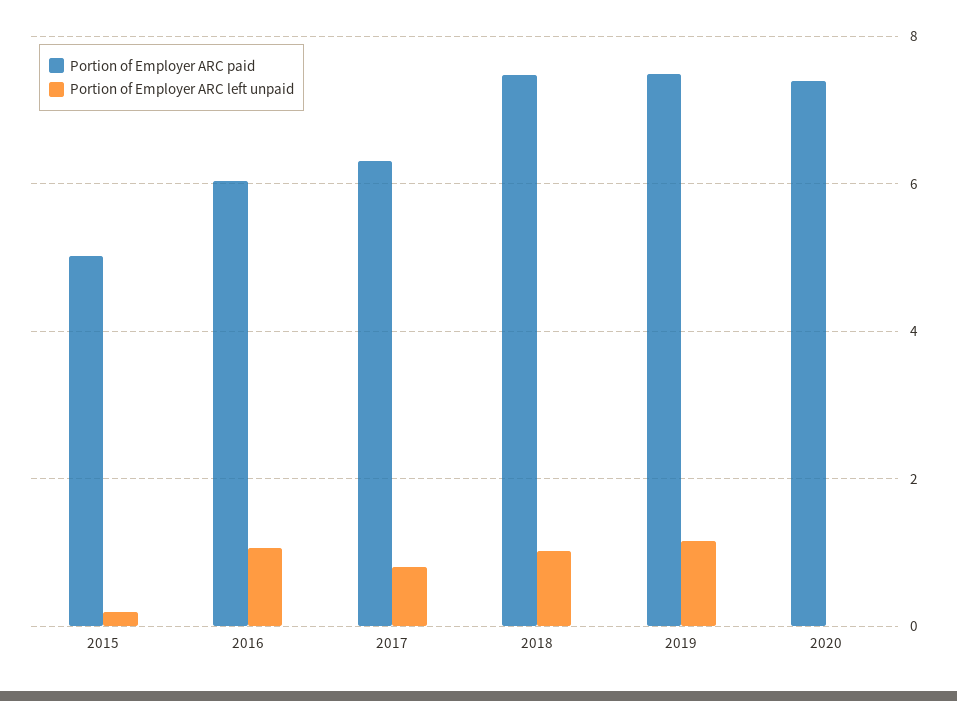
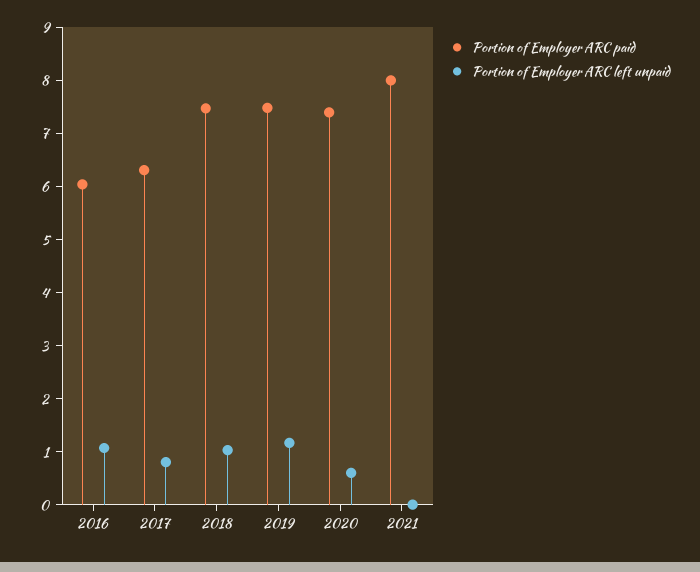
Portion of Employer ARC paid, 2015: 5 -> none
Portion of Employer ARC left unpaid, 2015: 0.2 -> none
Portion of Employer ARC left unpaid, 2020: 0 -> 0.6
Portion of Employer ARC paid, 2021: none -> 8
Portion of Employer ARC left unpaid, 2021: none -> 0

